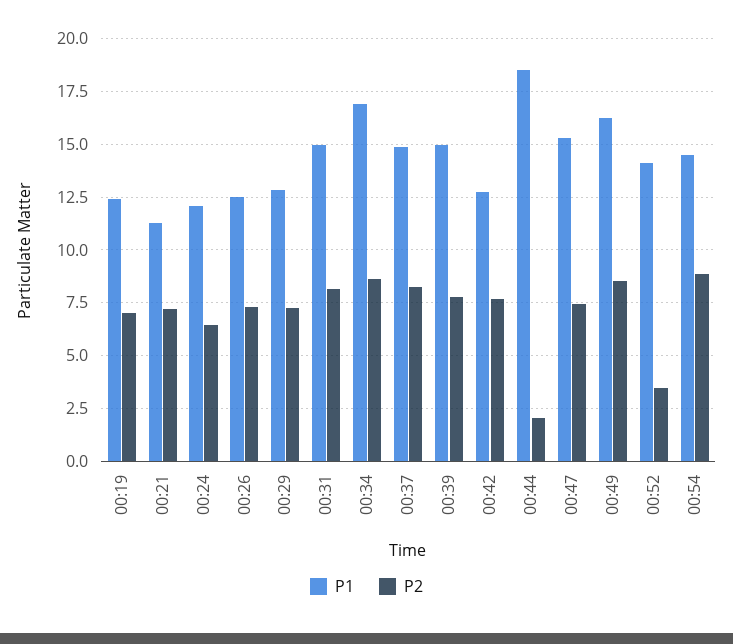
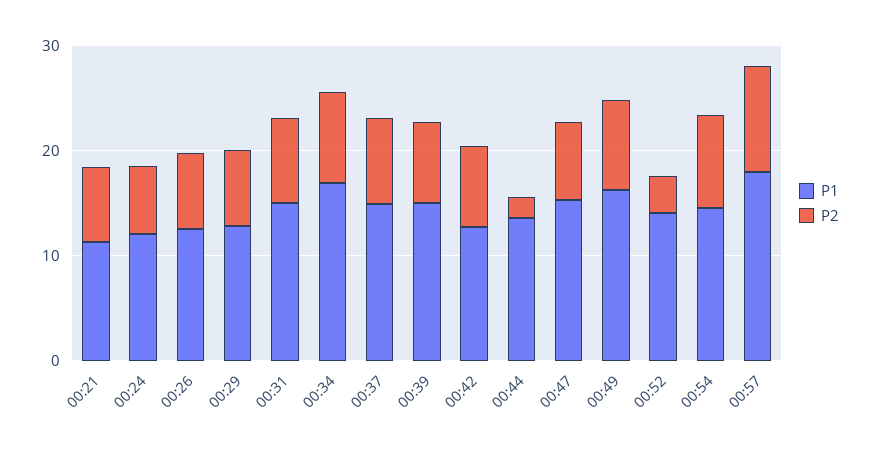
P1, 00:19: 12.5 -> none
P2, 00:19: 7 -> none
P1, 00:44: 18.5 -> 14
P1, 00:57: none -> 18
P2, 00:57: none -> 10

